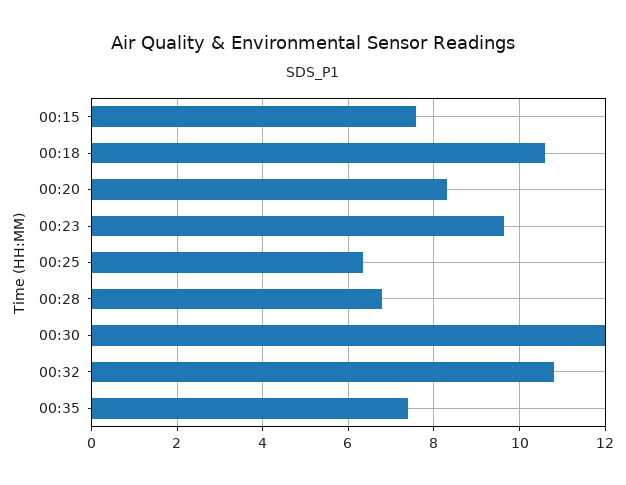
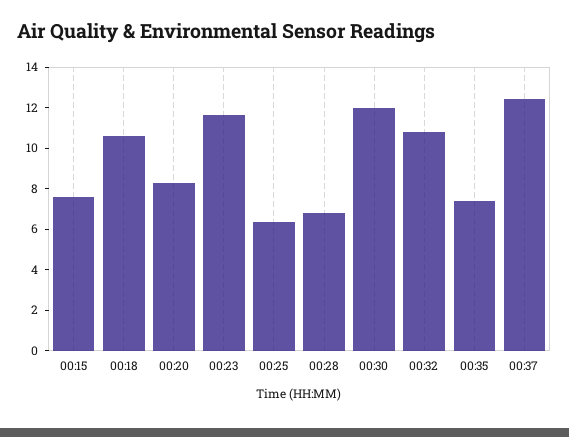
00:23: 9.6 -> 11.5
00:37: none -> 12.5

